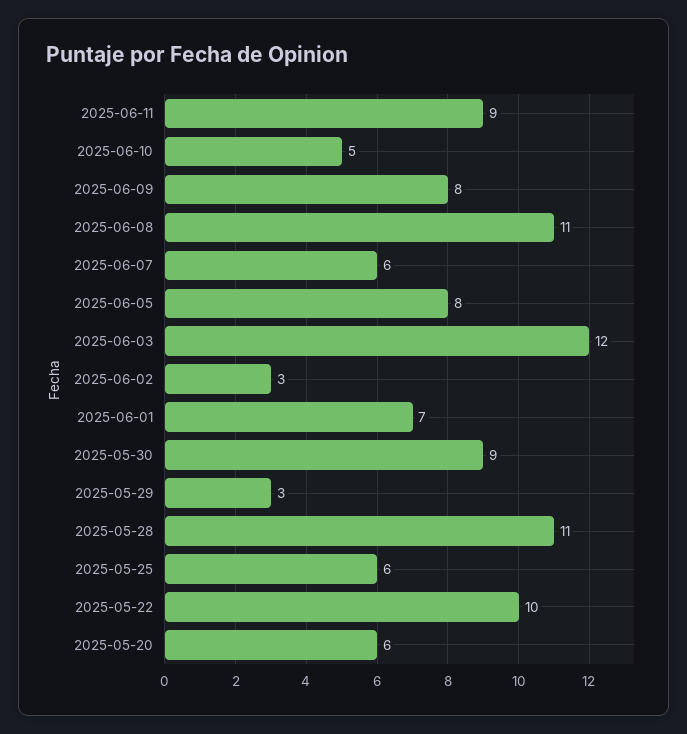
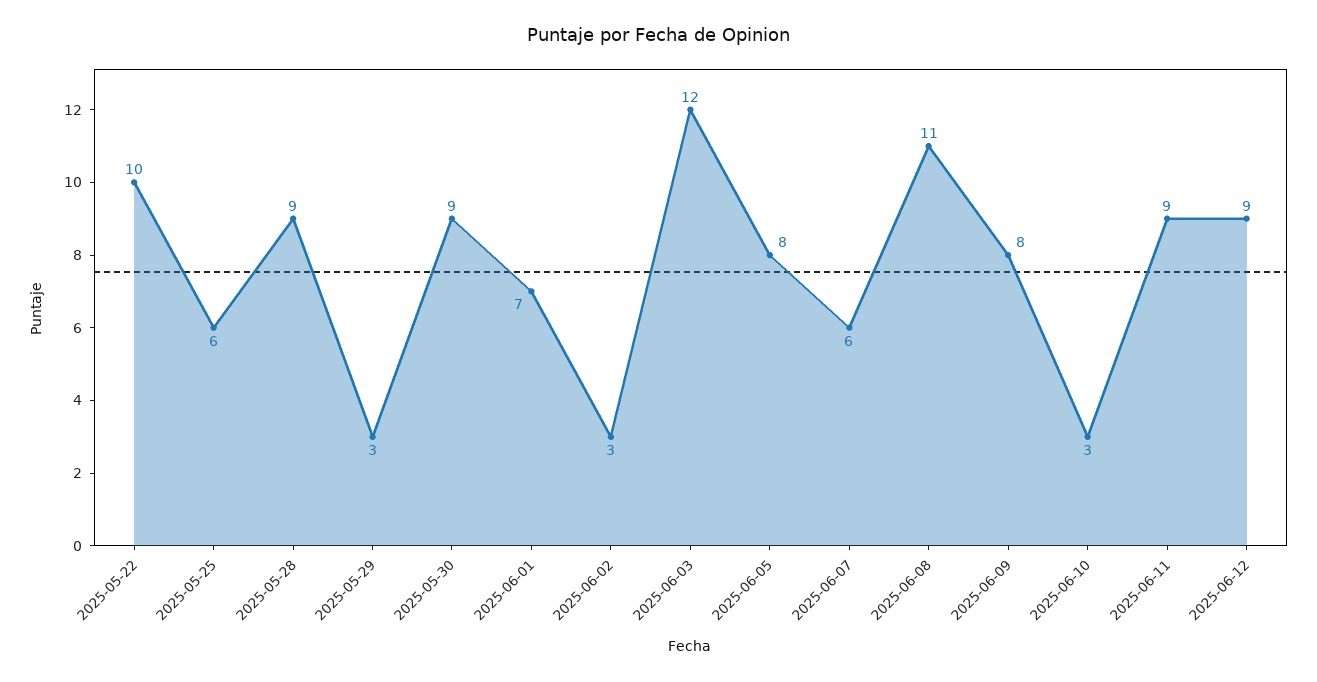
2025-06-10: 5 -> 3
2025-05-28: 11 -> 9
2025-05-20: 6 -> none
2025-06-12: none -> 9

